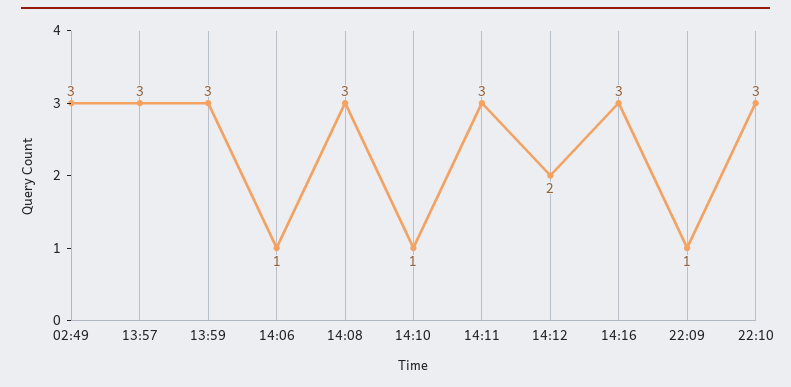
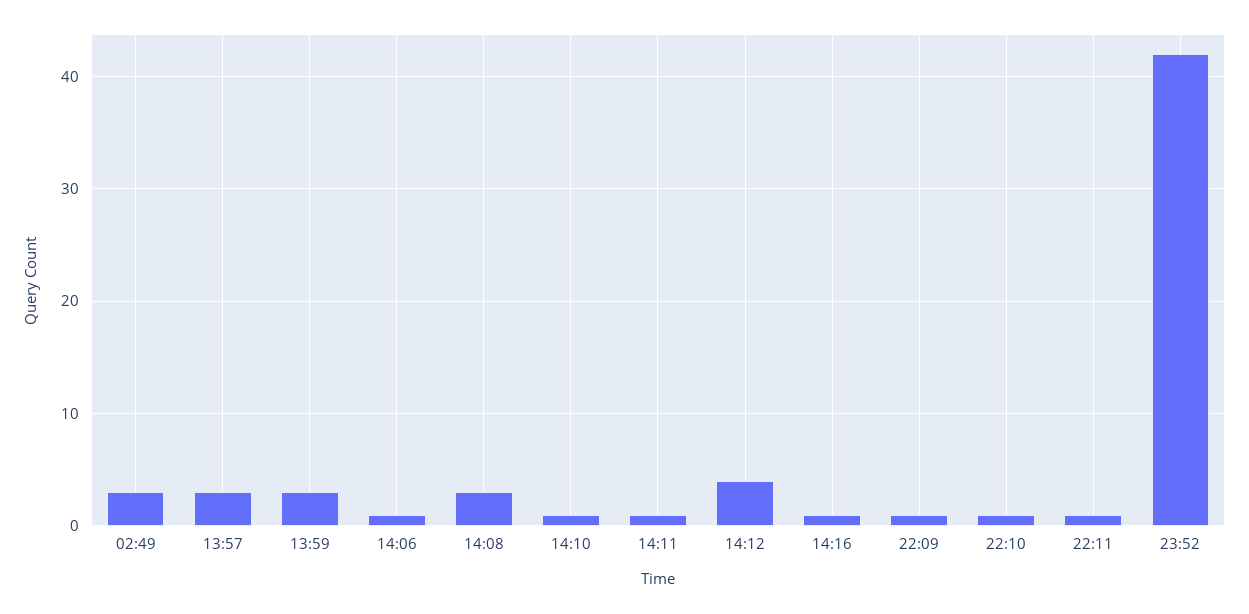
14:11: 3 -> 1
14:12: 2 -> 4
14:16: 3 -> 1
22:10: 3 -> 1
22:11: none -> 1
23:52: none -> 42

